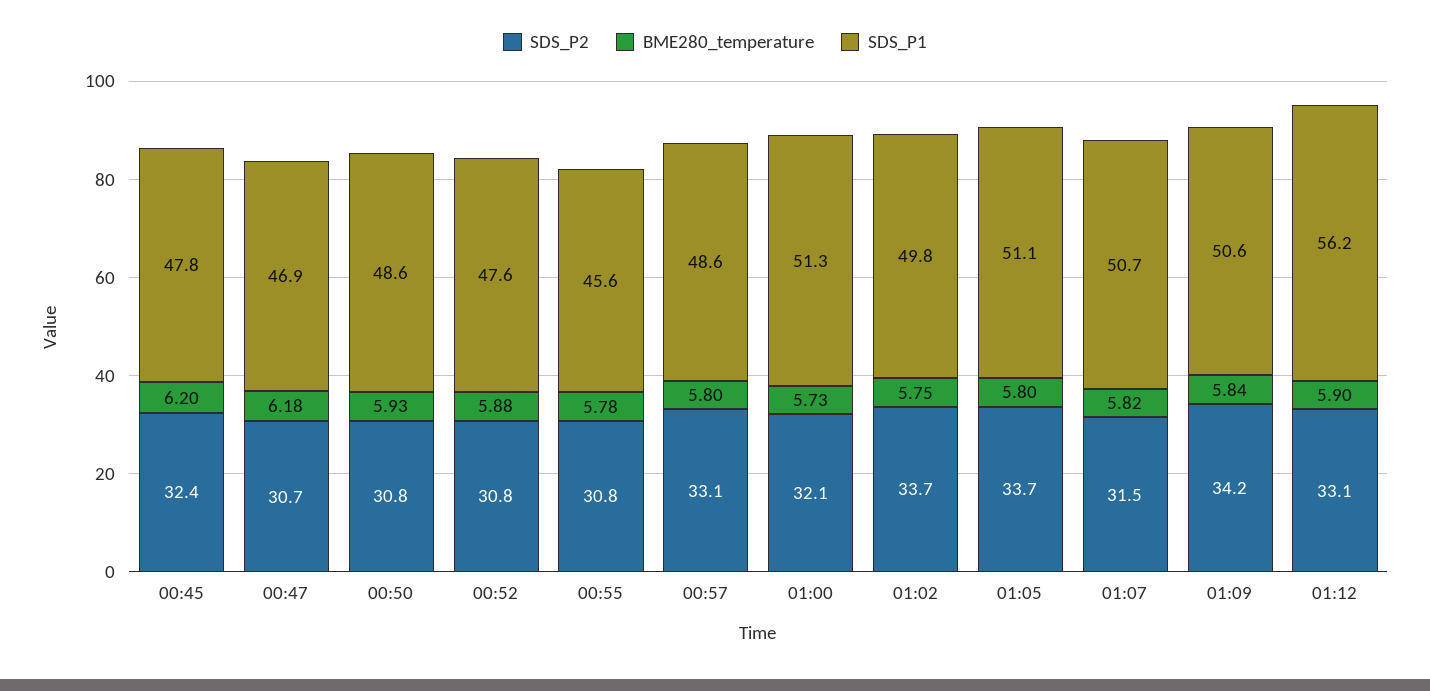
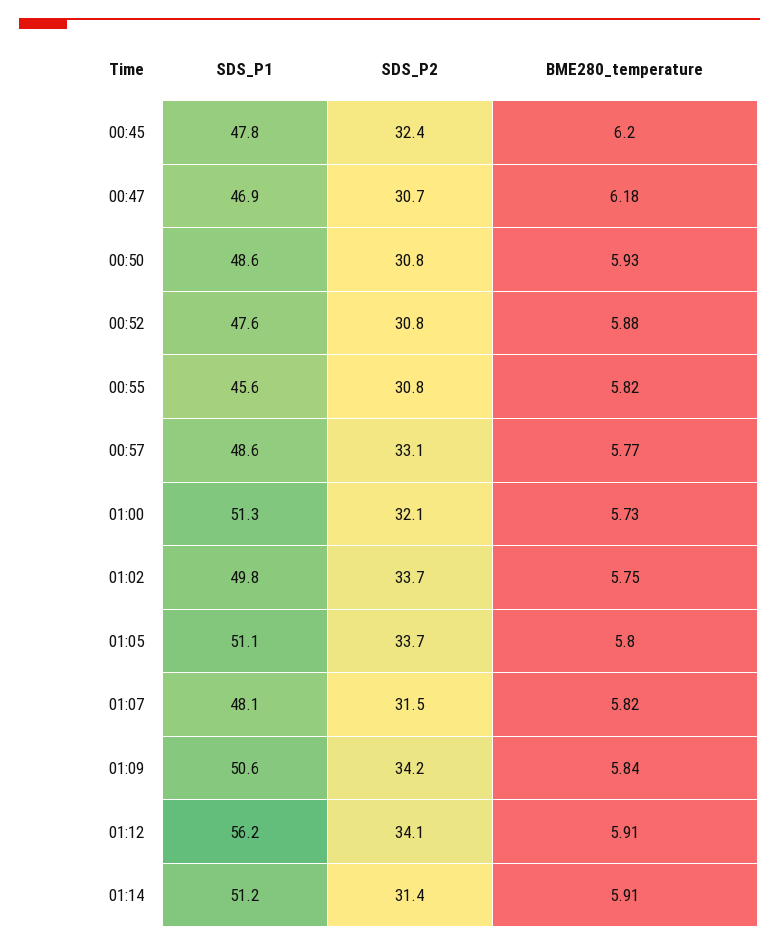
BME280_temperature, 00:55: 5.78 -> 5.82
BME280_temperature, 00:57: 5.8 -> 5.77
SDS_P1, 01:07: 50.7 -> 48.1
SDS_P2, 01:12: 33.1 -> 34.1
BME280_temperature, 01:12: 5.9 -> 5.91
SDS_P1, 01:14: none -> 51.2
SDS_P2, 01:14: none -> 31.4
BME280_temperature, 01:14: none -> 5.91

